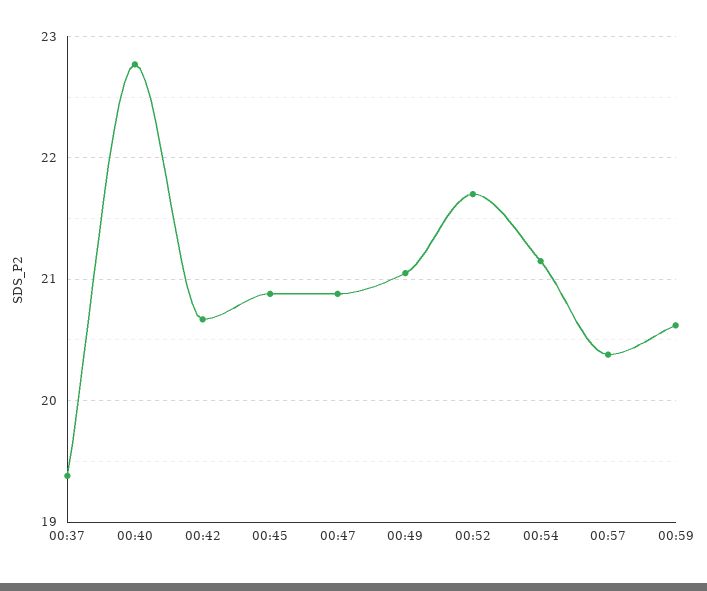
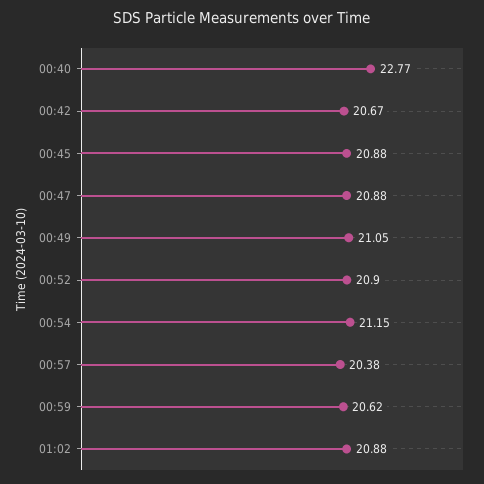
00:37: 19.4 -> none
00:52: 21.7 -> 20.9
01:02: none -> 20.88

